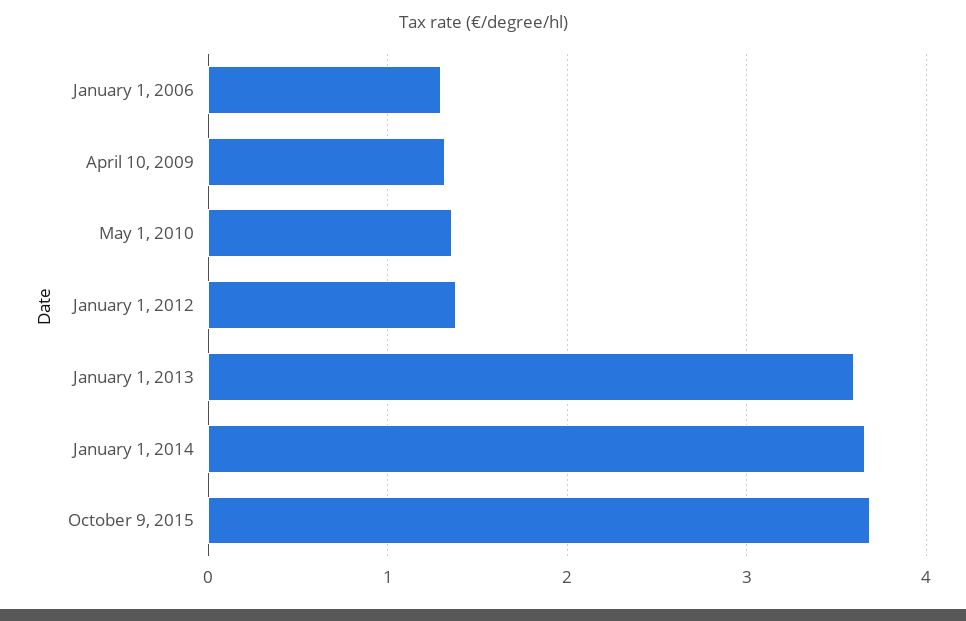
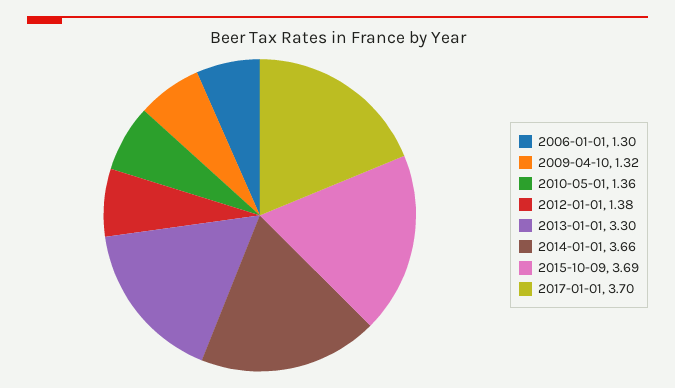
January 1, 2013: 3.6 -> 3.3
2017-01-01: none -> 3.7

